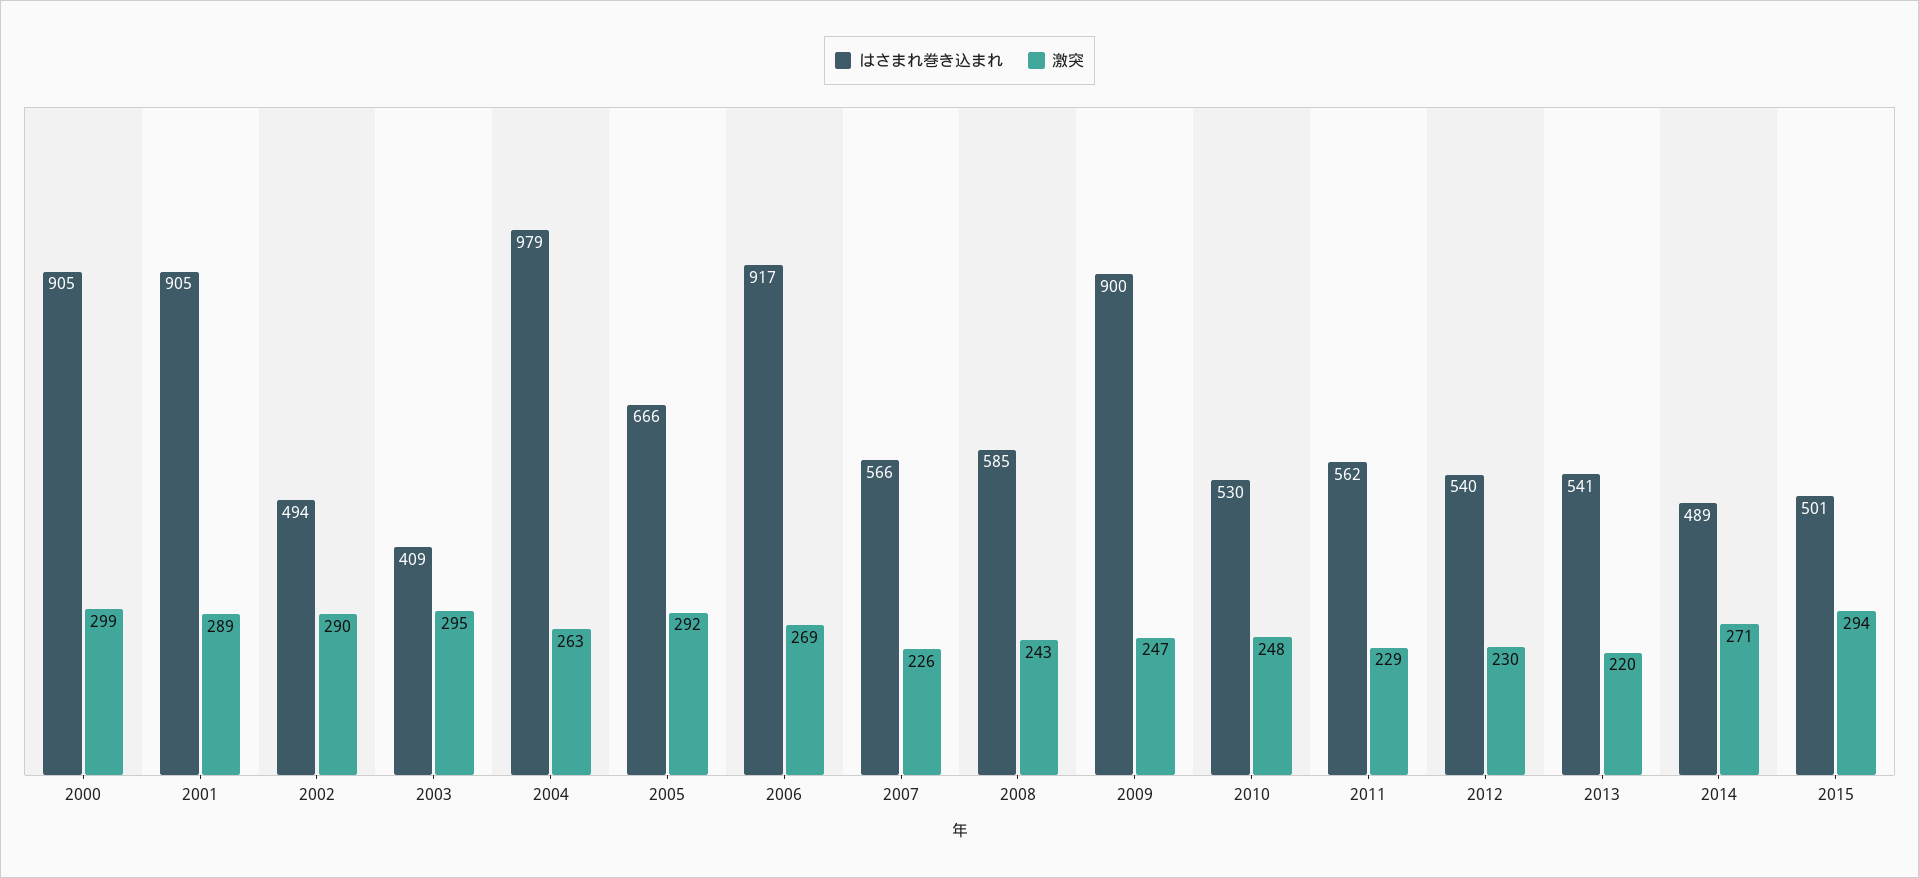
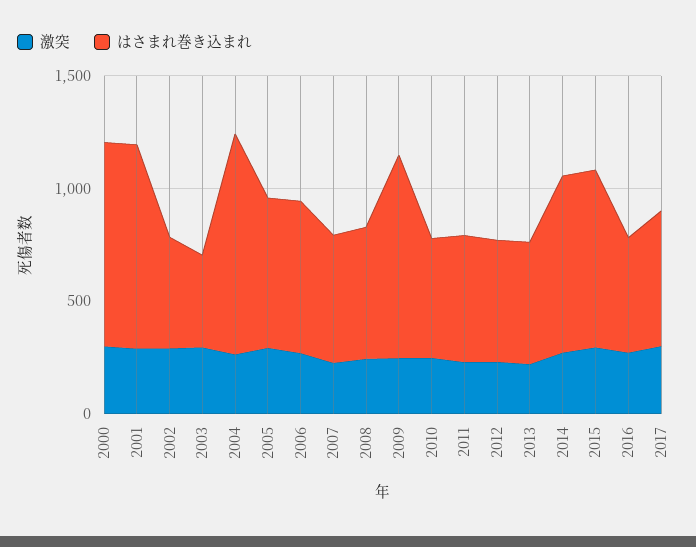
はさまれ巻き込まれ, 2006: 917 -> 700
はさまれ巻き込まれ, 2014: 489 -> 800
はさまれ巻き込まれ, 2015: 501 -> 800
激突, 2016: none -> 300
はさまれ巻き込まれ, 2016: none -> 500
激突, 2017: none -> 300
はさまれ巻き込まれ, 2017: none -> 600

